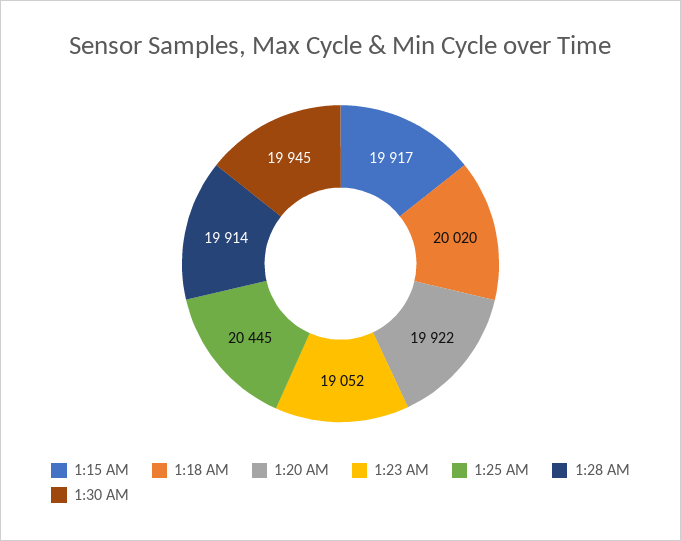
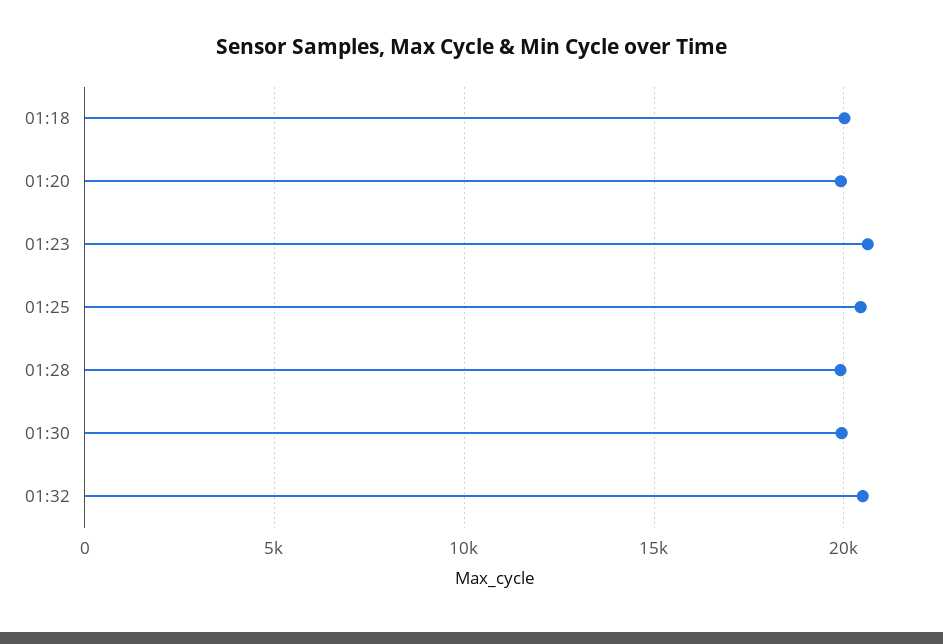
1:15 AM: 19917 -> none
1:23 AM: 19052 -> 20500
01:32: none -> 20500

